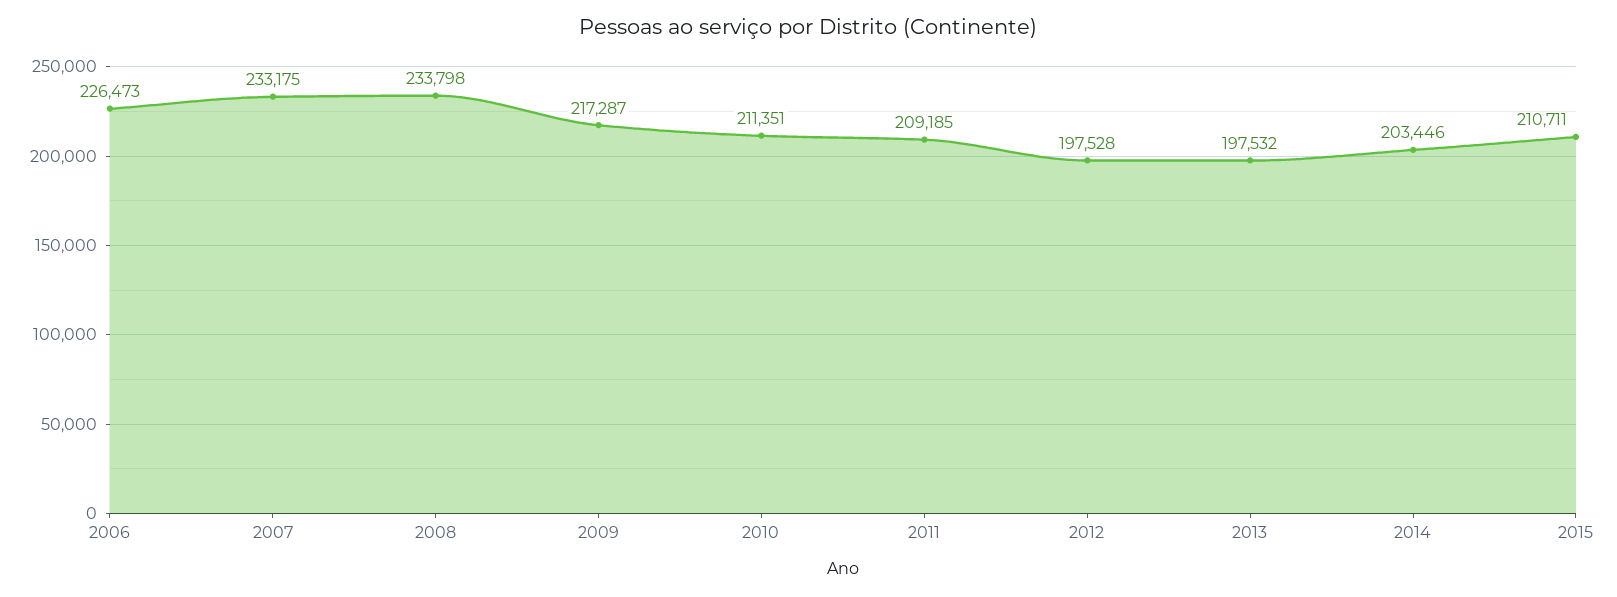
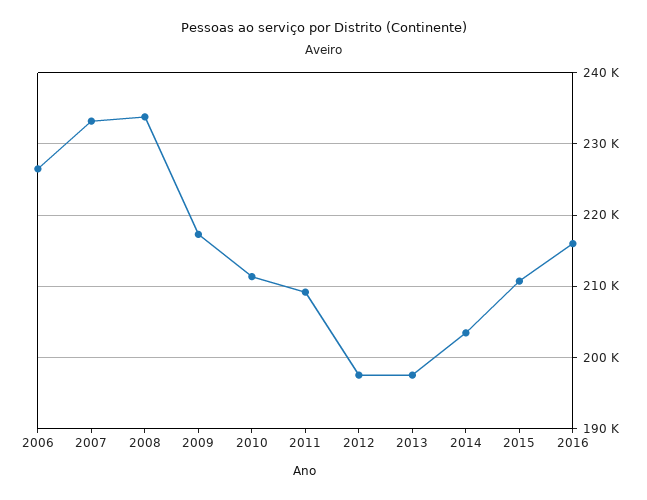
2016: none -> 216000

